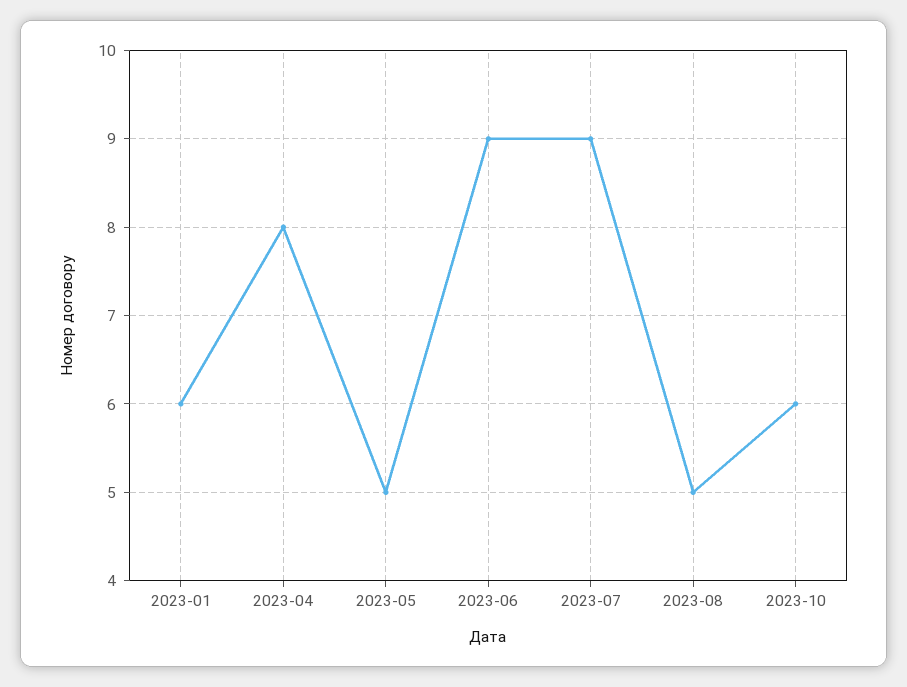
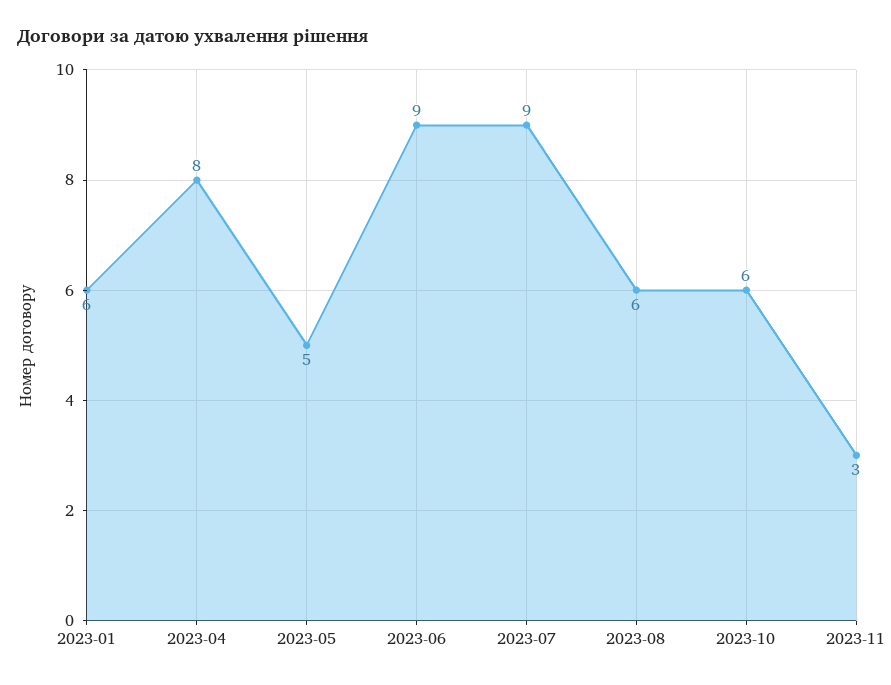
2023-08: 5 -> 6
2023-11: none -> 3

